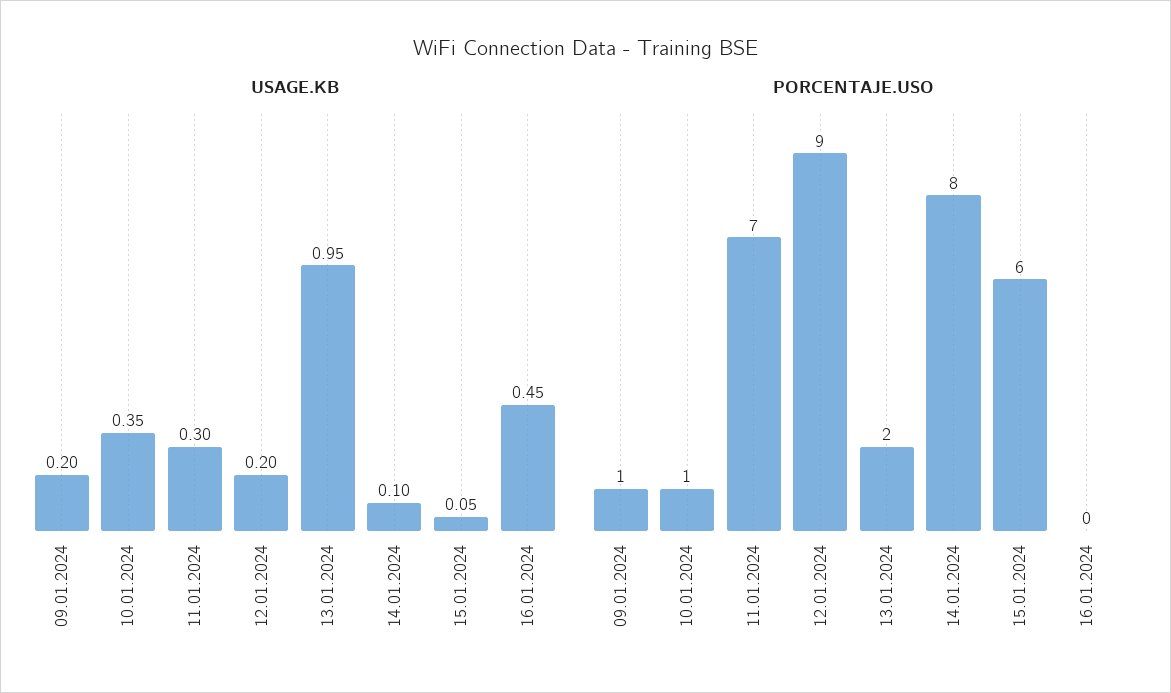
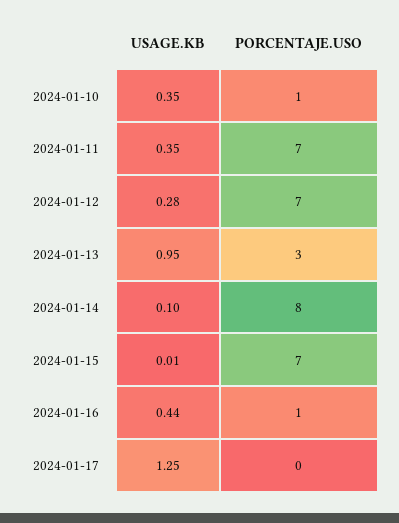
USAGE.KB, 09.01.2024: 0.2 -> none
USAGE.KB, 11.01.2024: 0.3 -> 0.35
USAGE.KB, 12.01.2024: 0.2 -> 0.28
USAGE.KB, 15.01.2024: 0.05 -> 0.01
USAGE.KB, 16.01.2024: 0.45 -> 0.44
PORCENTAJE.USO, 09.01.2024: 1 -> none
PORCENTAJE.USO, 12.01.2024: 9 -> 7
PORCENTAJE.USO, 13.01.2024: 2 -> 3
PORCENTAJE.USO, 15.01.2024: 6 -> 7
PORCENTAJE.USO, 16.01.2024: 0 -> 1
USAGE.KB, 2024-01-17: none -> 1.25
PORCENTAJE.USO, 2024-01-17: none -> 0

